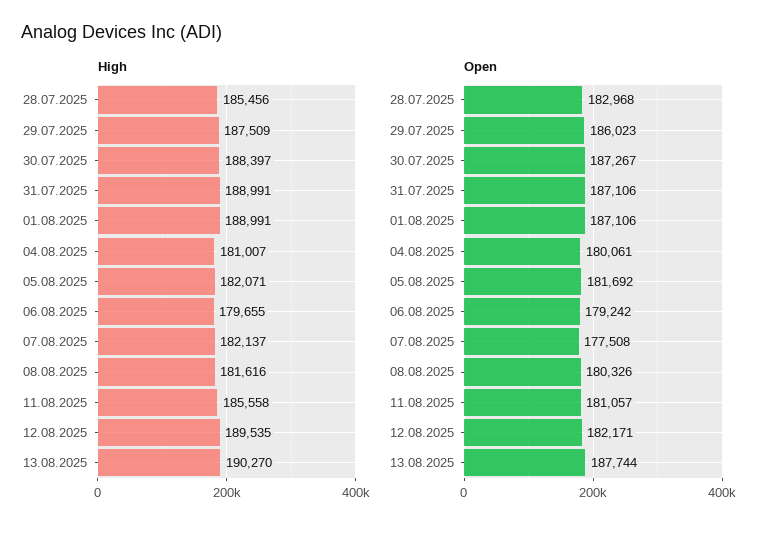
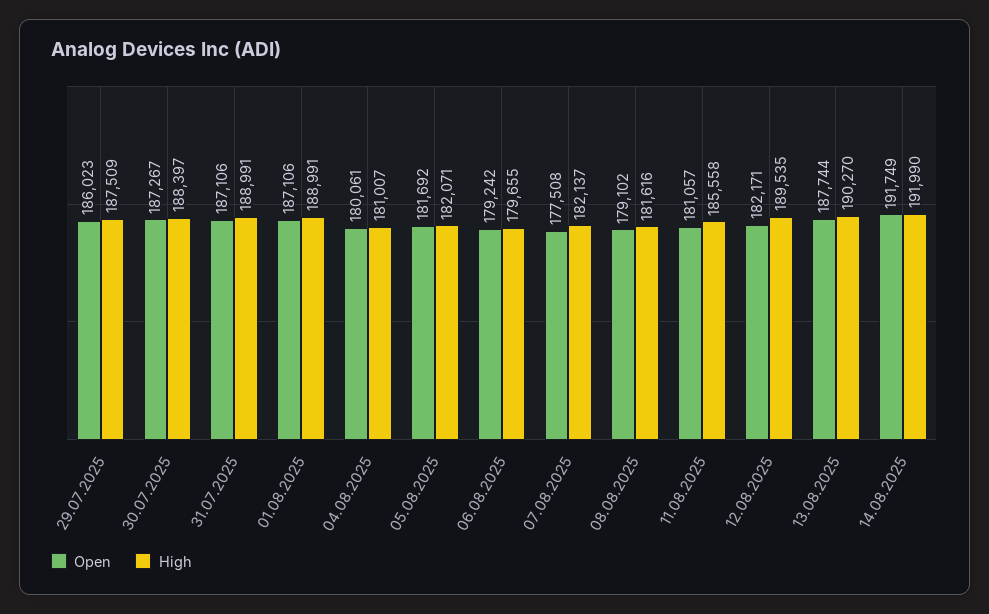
High, 28.07.2025: 185456 -> none
Open, 28.07.2025: 182968 -> none
Open, 08.08.2025: 180326 -> 179102
Open, 14.08.2025: none -> 191749
High, 14.08.2025: none -> 191990

